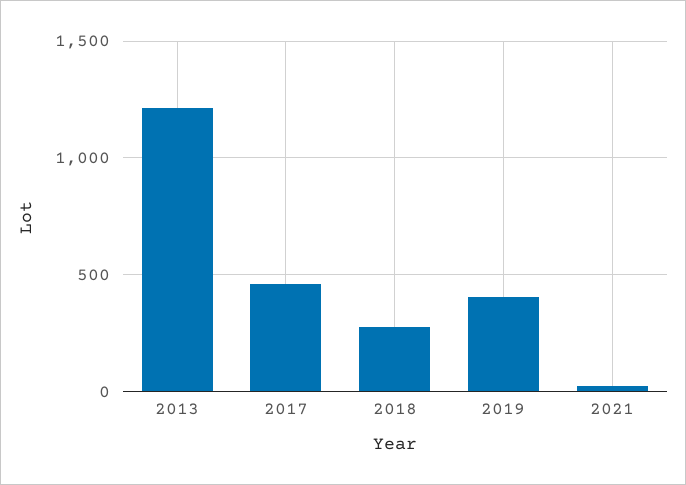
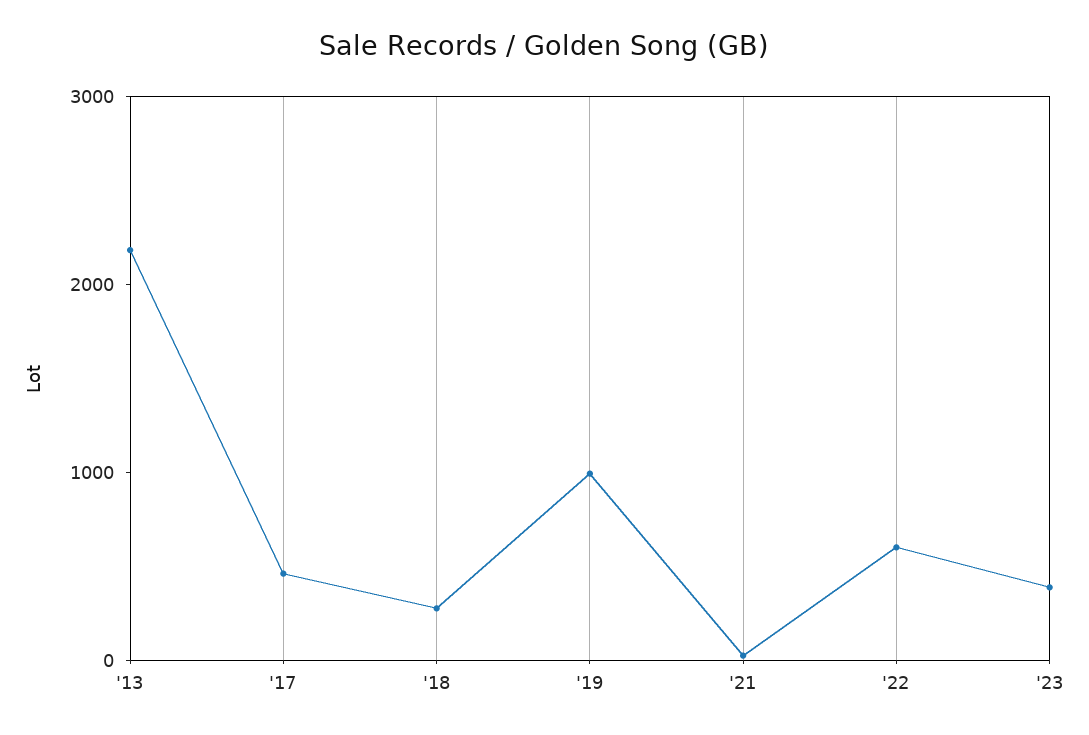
2013: 1200 -> 2200
2019: 400 -> 1000
'22: none -> 600
'23: none -> 400

